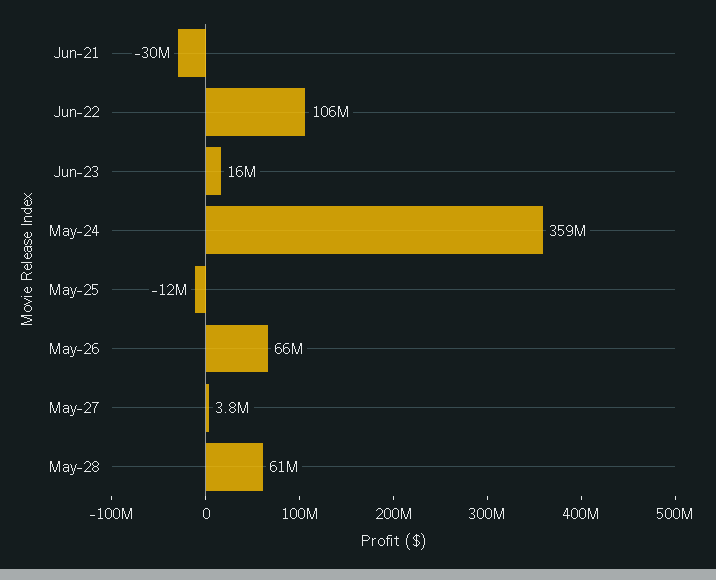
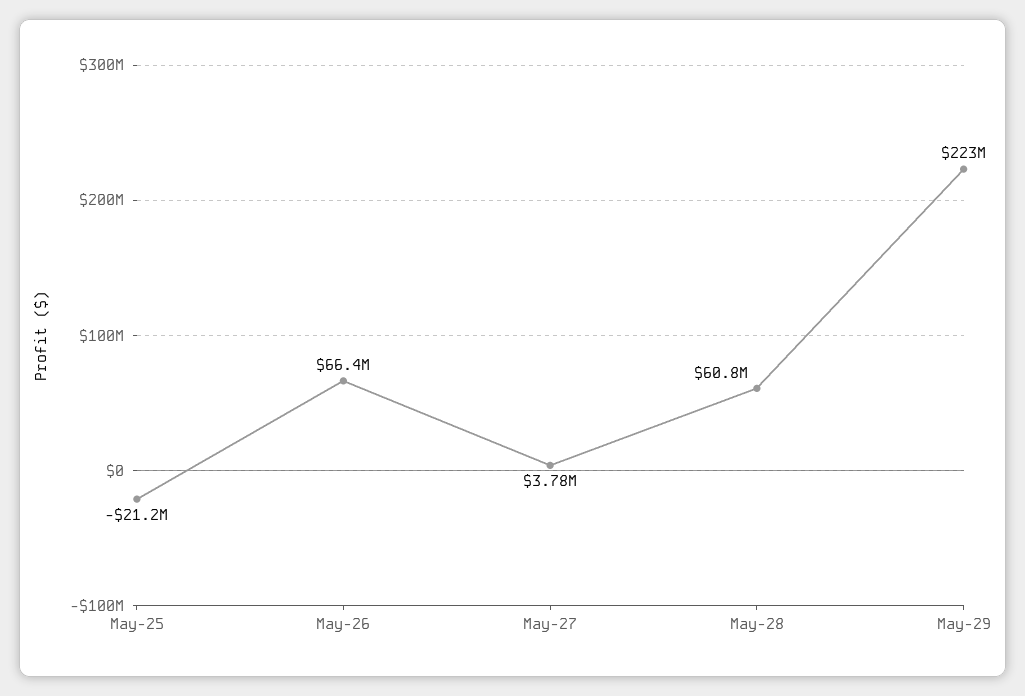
Jun-21: -30000000 -> none
Jun-22: 106000000 -> none
Jun-23: 16000000 -> none
May-24: 359000000 -> none
May-25: -12000000 -> -21200000
May-29: none -> 223000000

